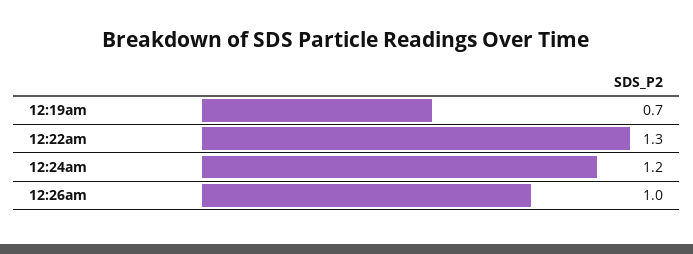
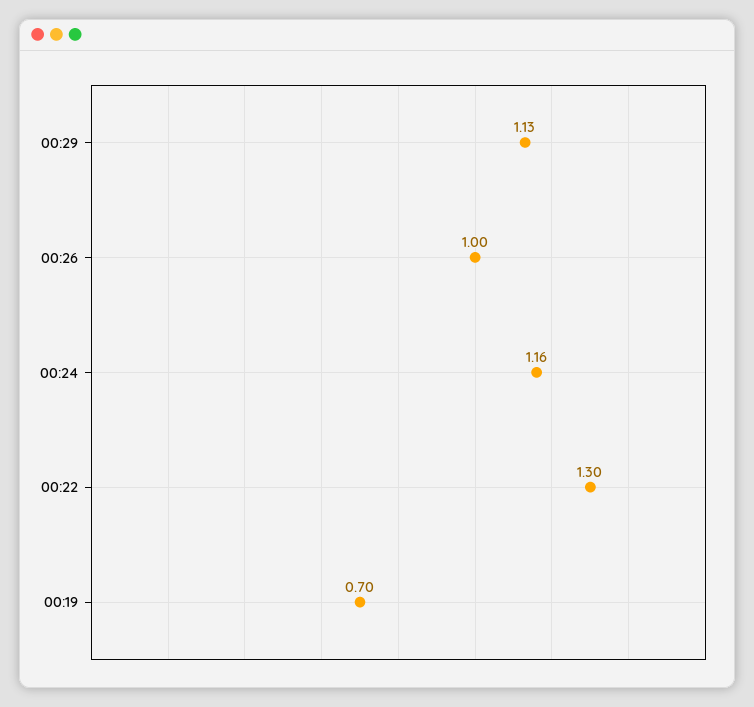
12:24am: 1.2 -> 1.16
00:29: none -> 1.13

